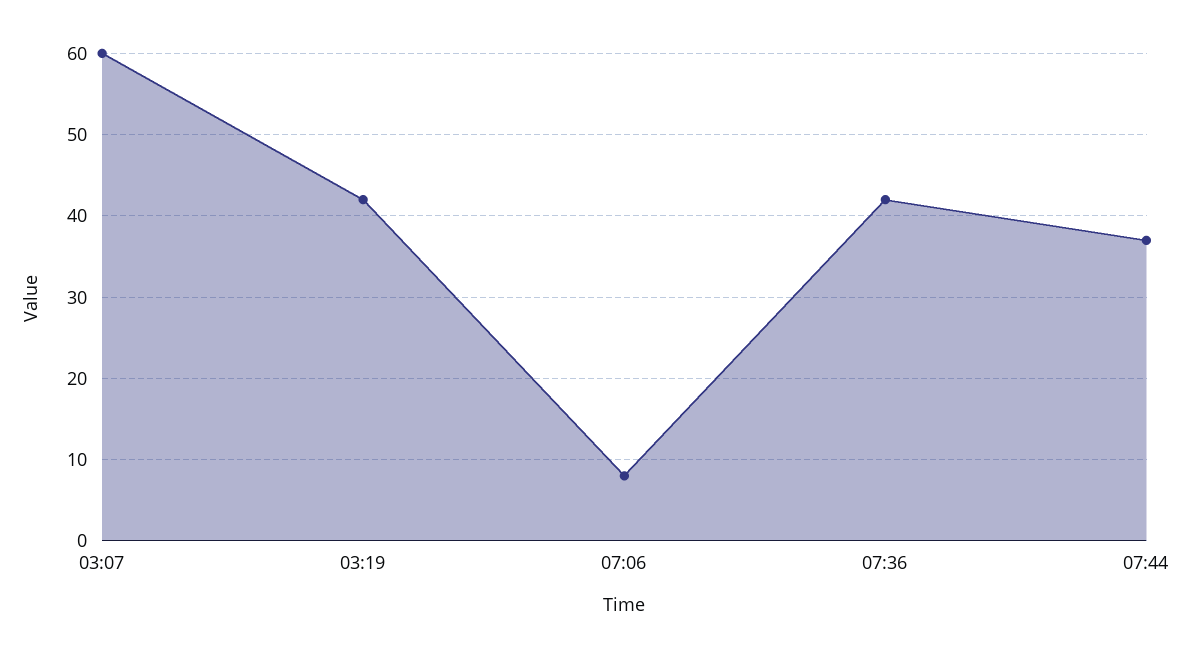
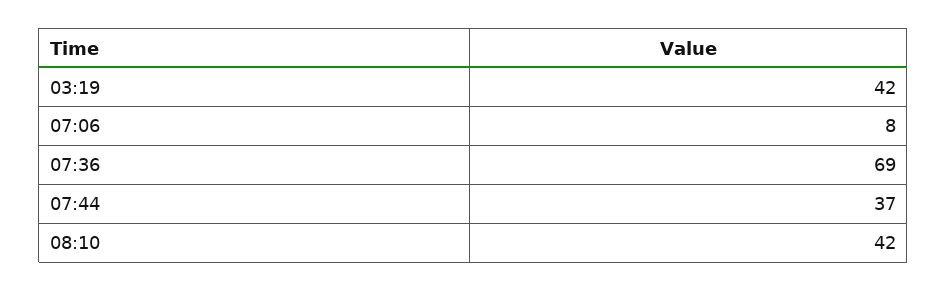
03:07: 60 -> none
07:36: 42 -> 69
08:10: none -> 42

